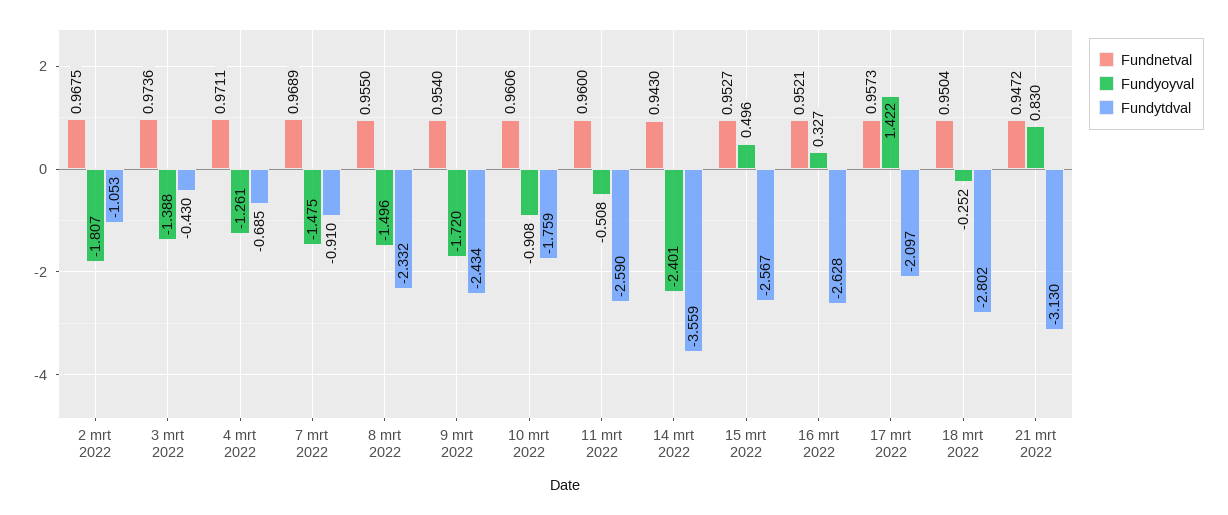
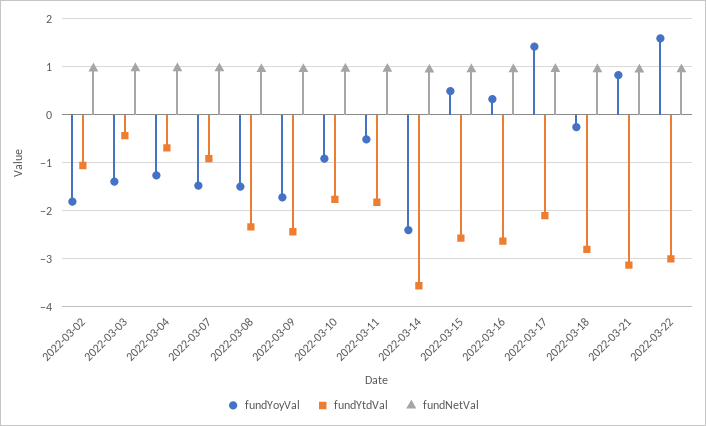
Fundytdval, 11 mrt 2022: -2.59 -> -1.8
Fundyoyval, 2022-03-22: none -> 1.6
Fundytdval, 2022-03-22: none -> -3
Fundnetval, 2022-03-22: none -> 1

